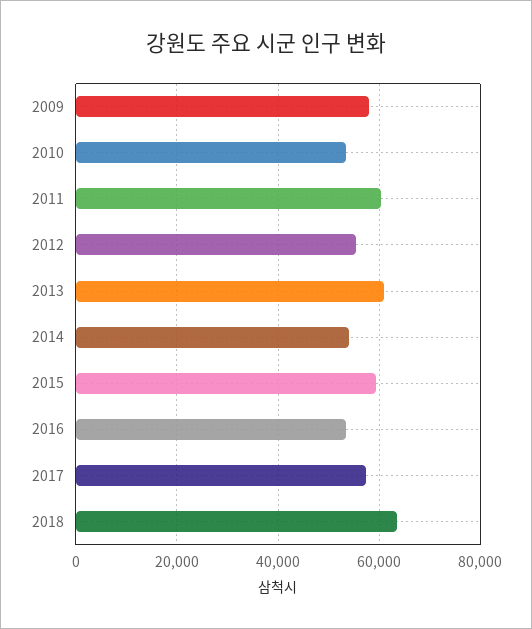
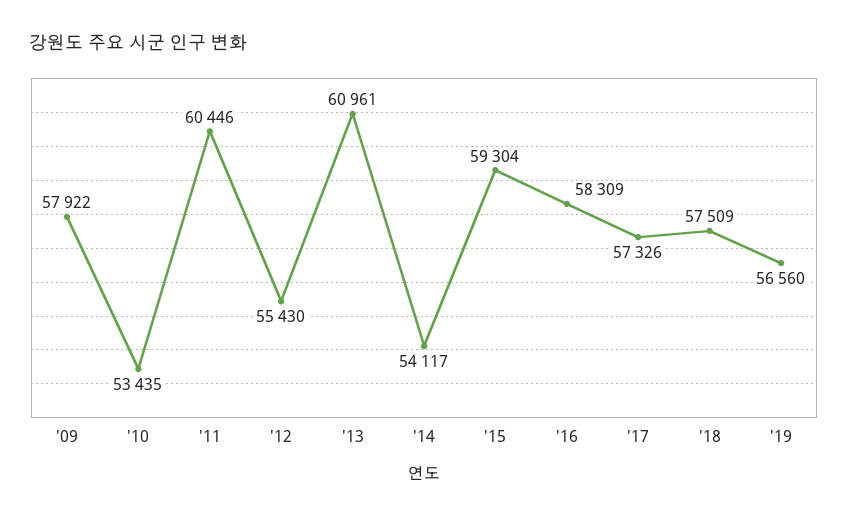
2016: 54000 -> 58309
2018: 64000 -> 57509
'19: none -> 56560

